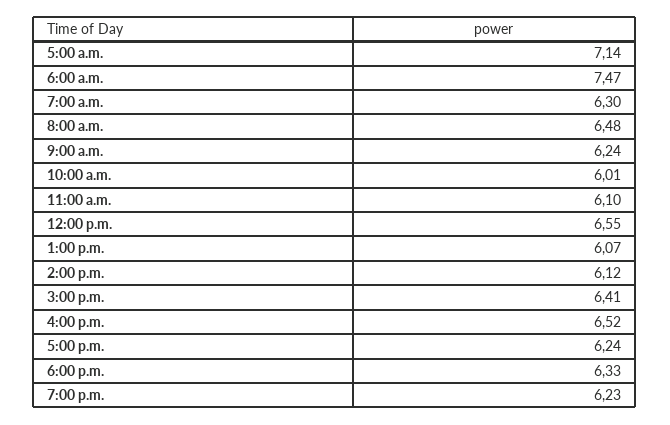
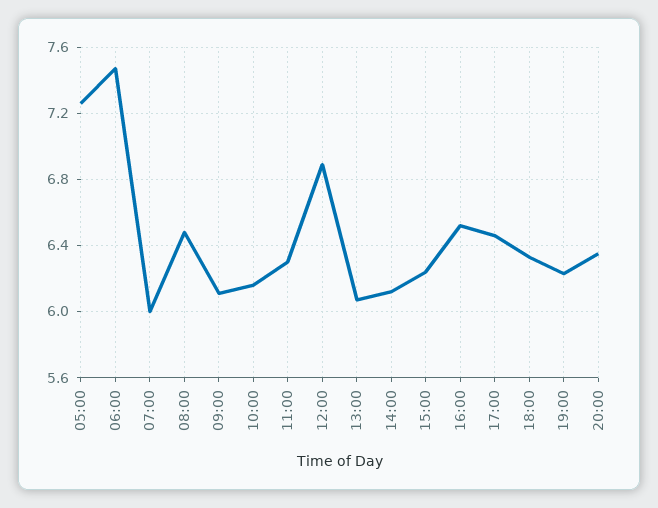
5:00 a.m.: 7.14 -> 7.25
7:00 a.m.: 6.3 -> 6
9:00 a.m.: 6.24 -> 6.1
10:00 a.m.: 6.01 -> 6.15
11:00 a.m.: 6.1 -> 6.3
12:00 p.m.: 6.55 -> 6.9
3:00 p.m.: 6.41 -> 6.25
5:00 p.m.: 6.24 -> 6.45
20:00: none -> 6.35

